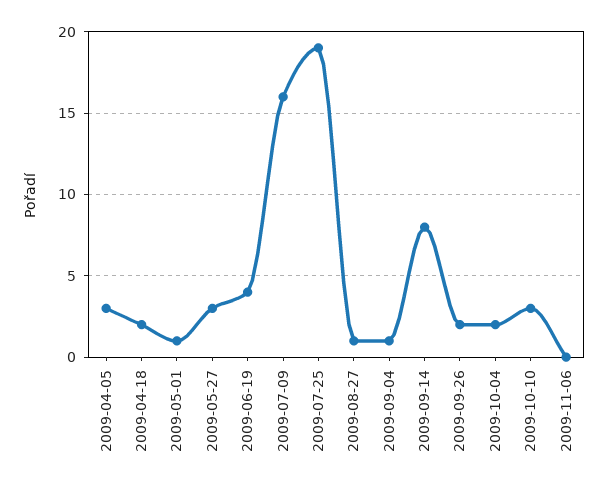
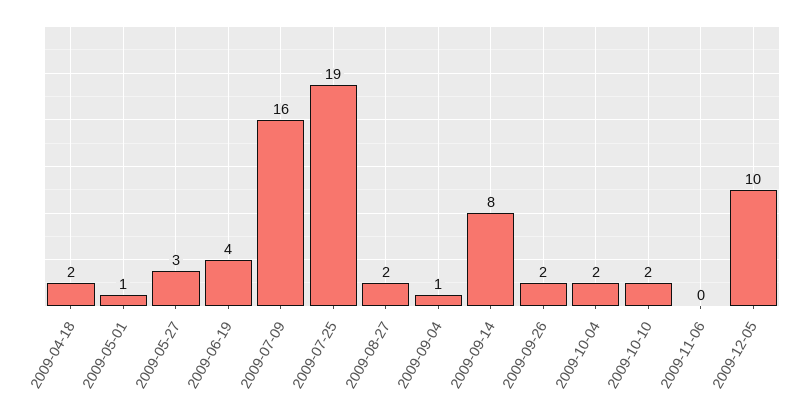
2009-04-05: 3 -> none
2009-08-27: 1 -> 2
2009-10-10: 3 -> 2
2009-12-05: none -> 10

